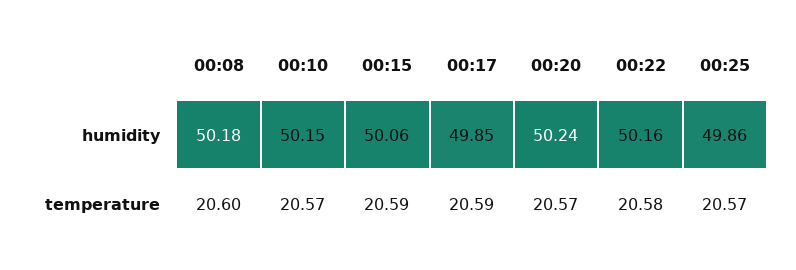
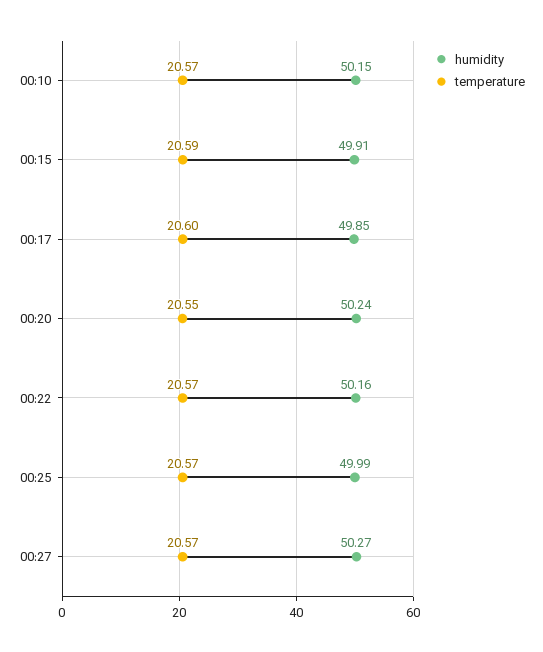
humidity, 00:08: 50.18 -> none
humidity, 00:15: 50.06 -> 49.91
humidity, 00:25: 49.86 -> 49.99
temperature, 00:08: 20.6 -> none
temperature, 00:17: 20.59 -> 20.6
temperature, 00:20: 20.57 -> 20.55
temperature, 00:22: 20.58 -> 20.57
humidity, 00:27: none -> 50.27
temperature, 00:27: none -> 20.57

